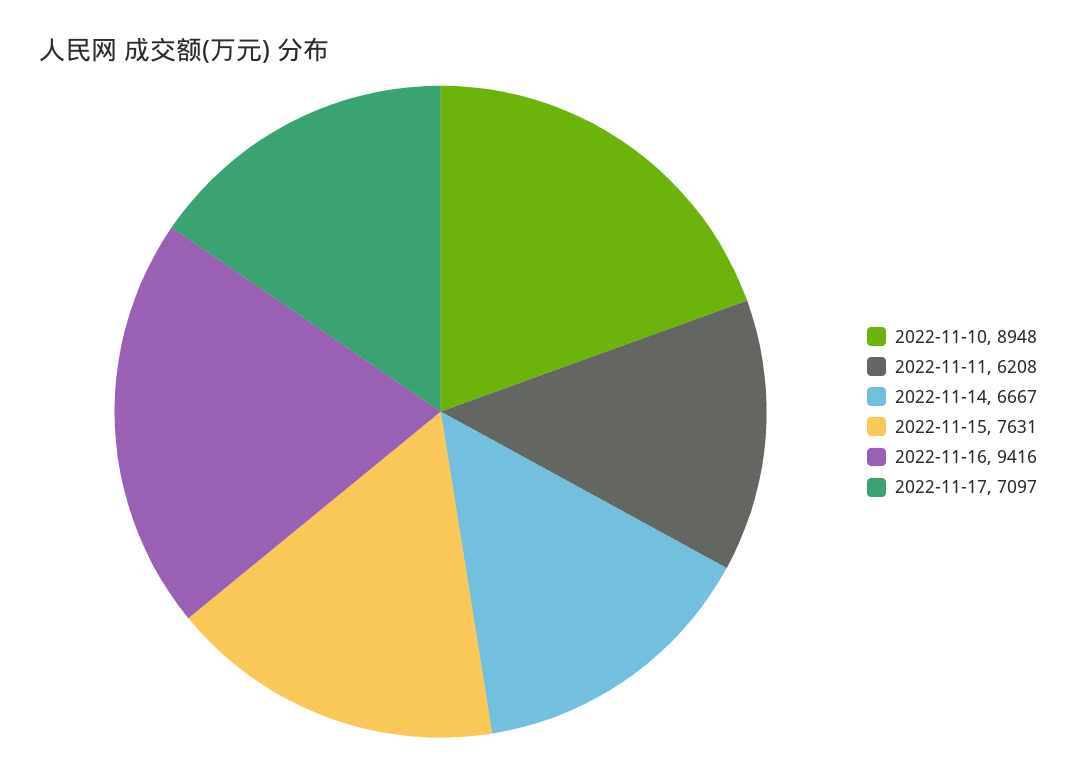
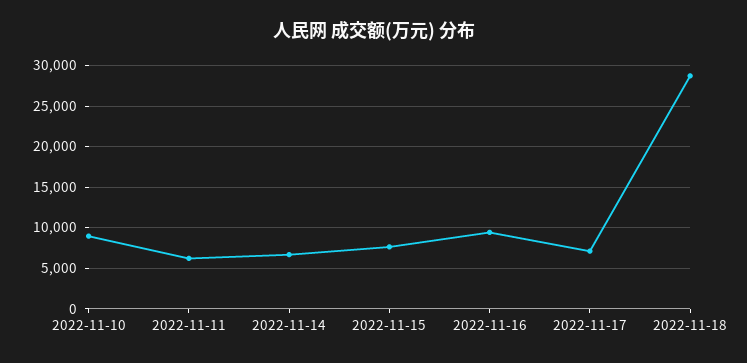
2022-11-18: none -> 29000

